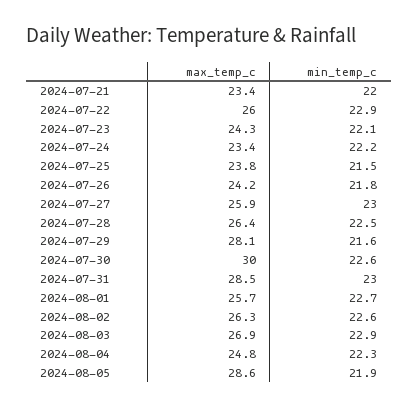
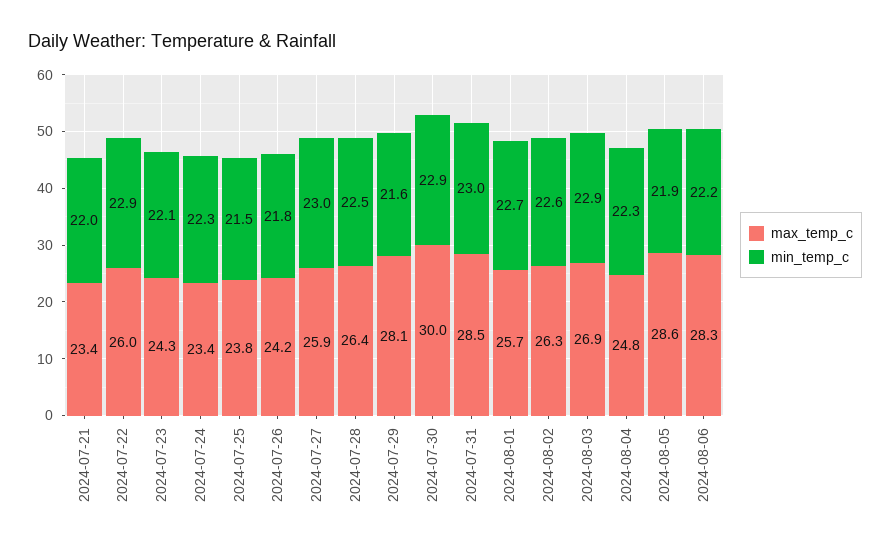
min_temp_c, 2024-07-24: 22.2 -> 22.3
min_temp_c, 2024-07-30: 22.6 -> 22.9
max_temp_c, 2024-08-06: none -> 28.3
min_temp_c, 2024-08-06: none -> 22.2

